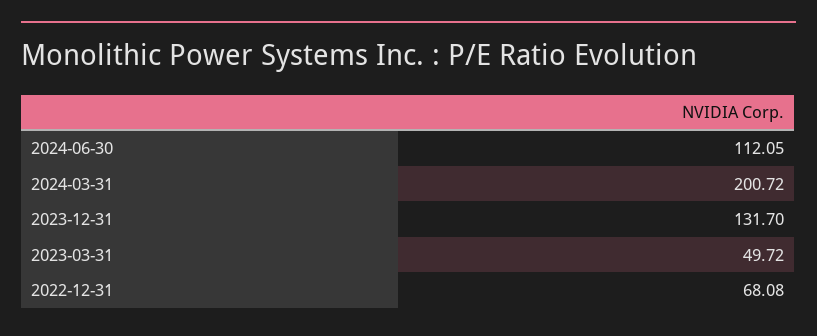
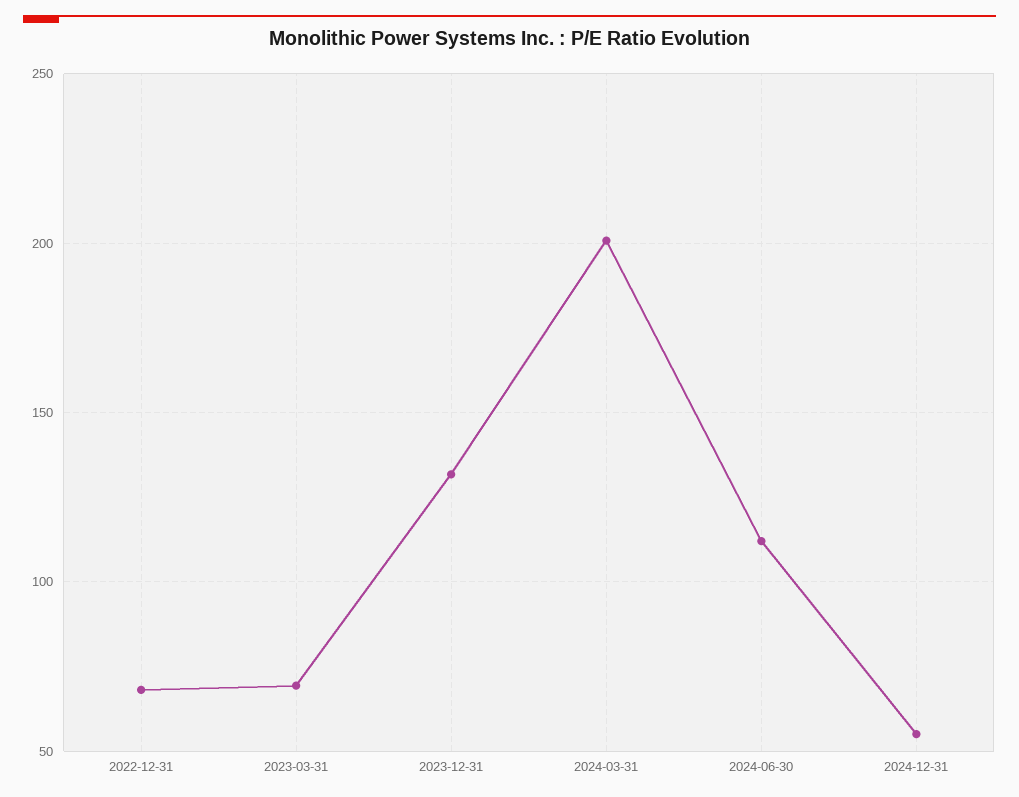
2023-03-31: 49.72 -> 70
2024-12-31: none -> 55

